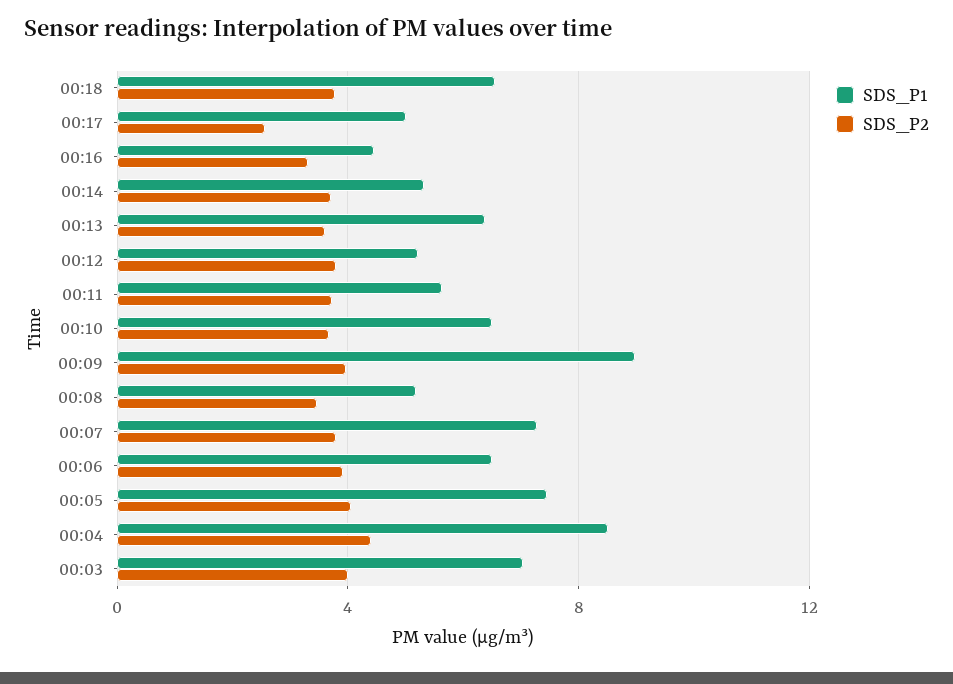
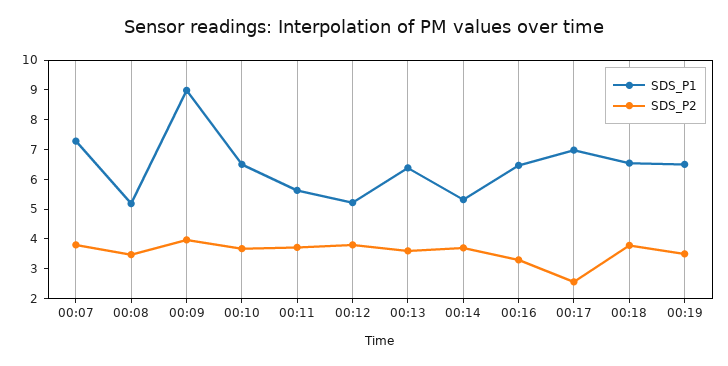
SDS_P1, 00:17: 5 -> 7
SDS_P1, 00:16: 4.5 -> 6.5
SDS_P1, 00:06: 6.5 -> none
SDS_P2, 00:06: 4 -> none
SDS_P1, 00:05: 7.5 -> none
SDS_P2, 00:05: 4 -> none
SDS_P1, 00:04: 8.5 -> none
SDS_P2, 00:04: 4.5 -> none
SDS_P1, 00:03: 7 -> none
SDS_P2, 00:03: 4 -> none
SDS_P1, 00:19: none -> 6.5
SDS_P2, 00:19: none -> 3.5

